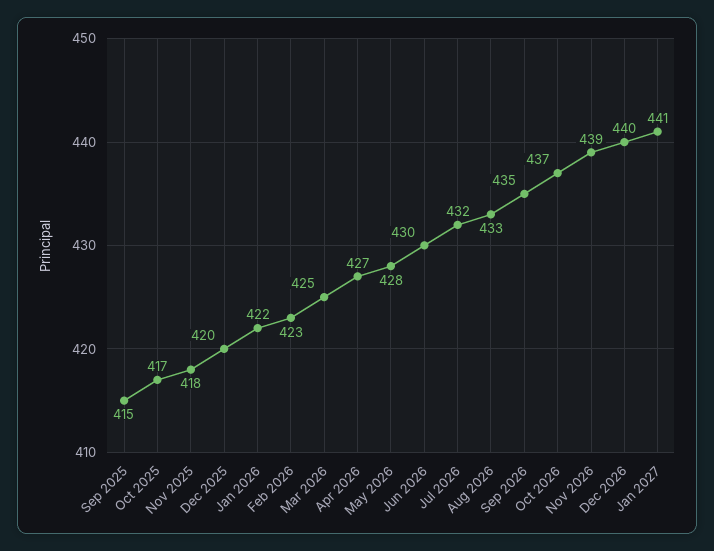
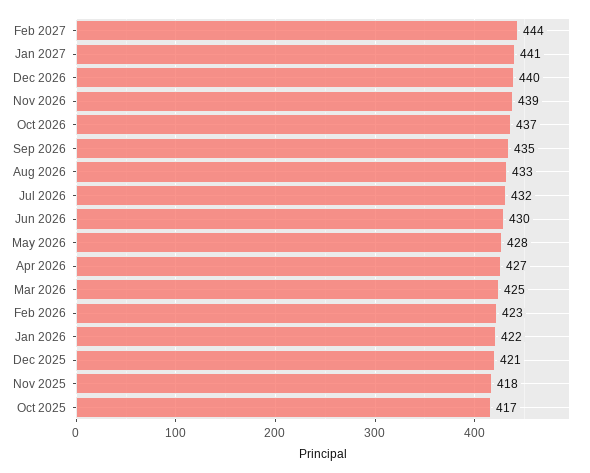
Sep 2025: 415 -> none
Dec 2025: 420 -> 421
Feb 2027: none -> 444

